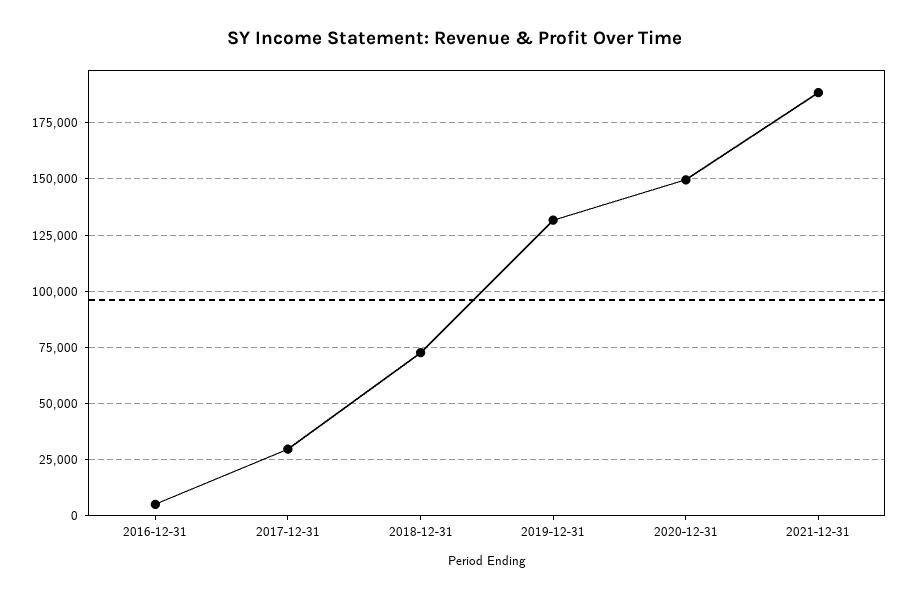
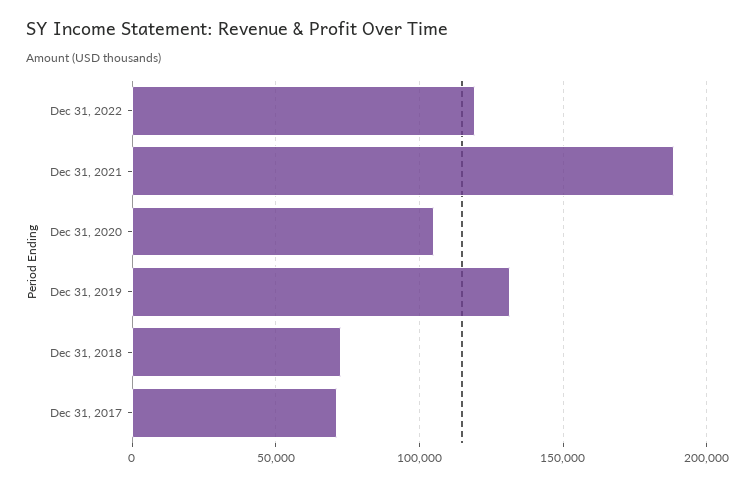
2016-12-31: 5000 -> none
2017-12-31: 30000 -> 70000
2020-12-31: 150000 -> 105000
Dec 31, 2022: none -> 120000

